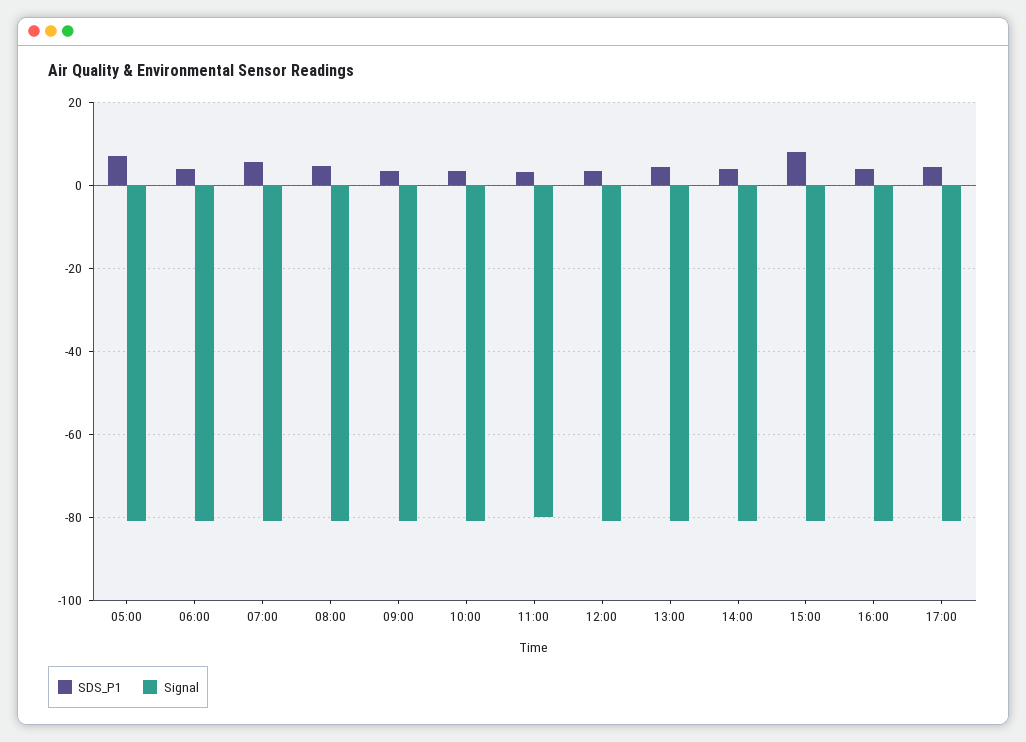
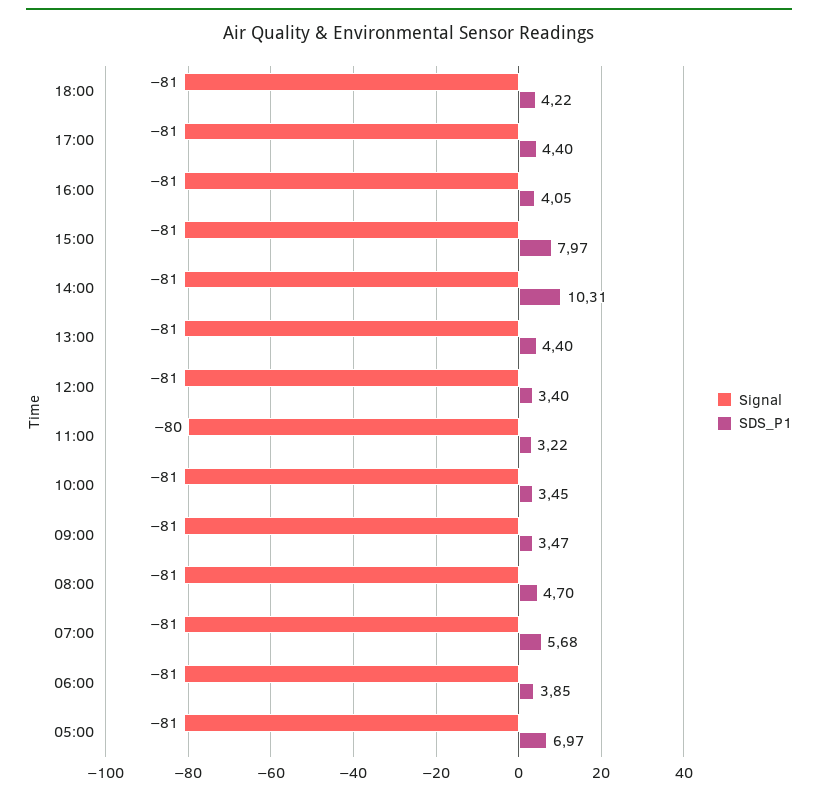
SDS_P1, 14:00: 4 -> 10.31
Signal, 18:00: none -> -81
SDS_P1, 18:00: none -> 4.22

